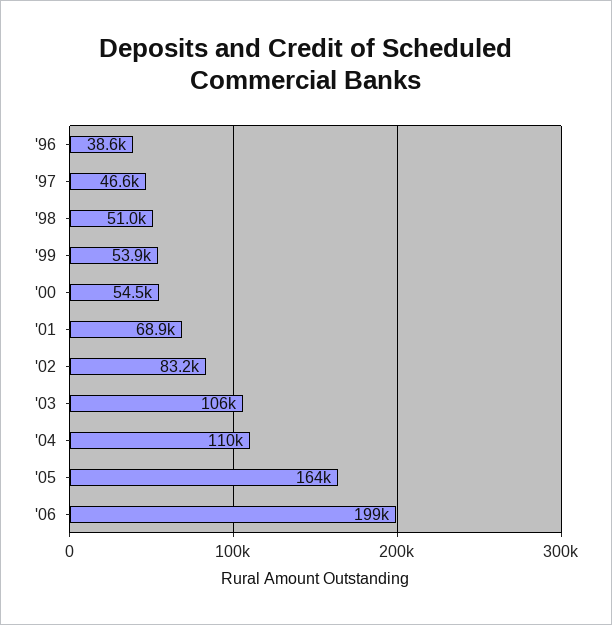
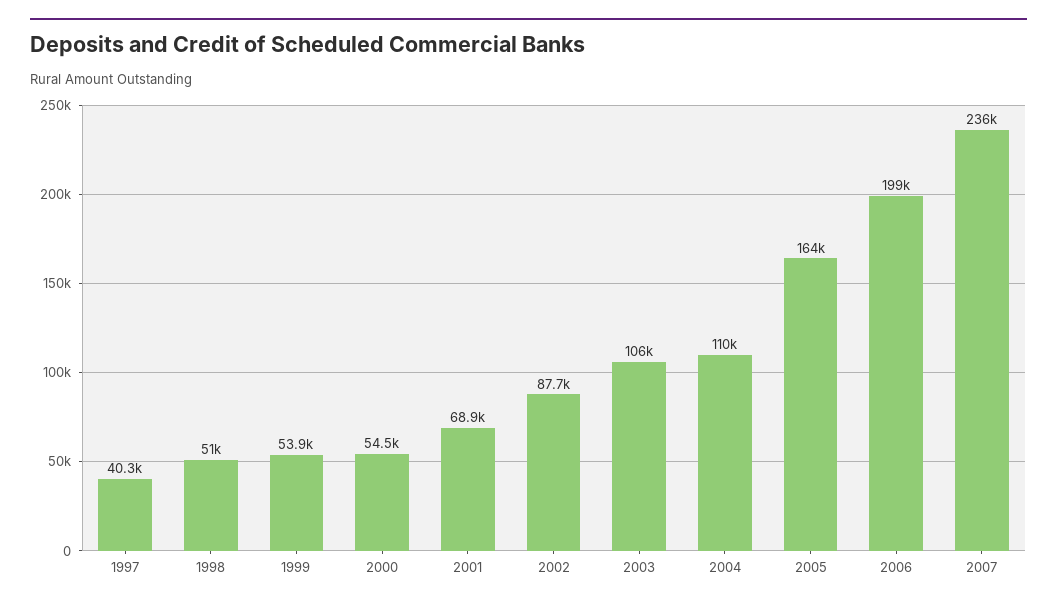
'96: 38600 -> none
'97: 46600 -> 40300
'02: 83200 -> 87700
2007: none -> 236000

